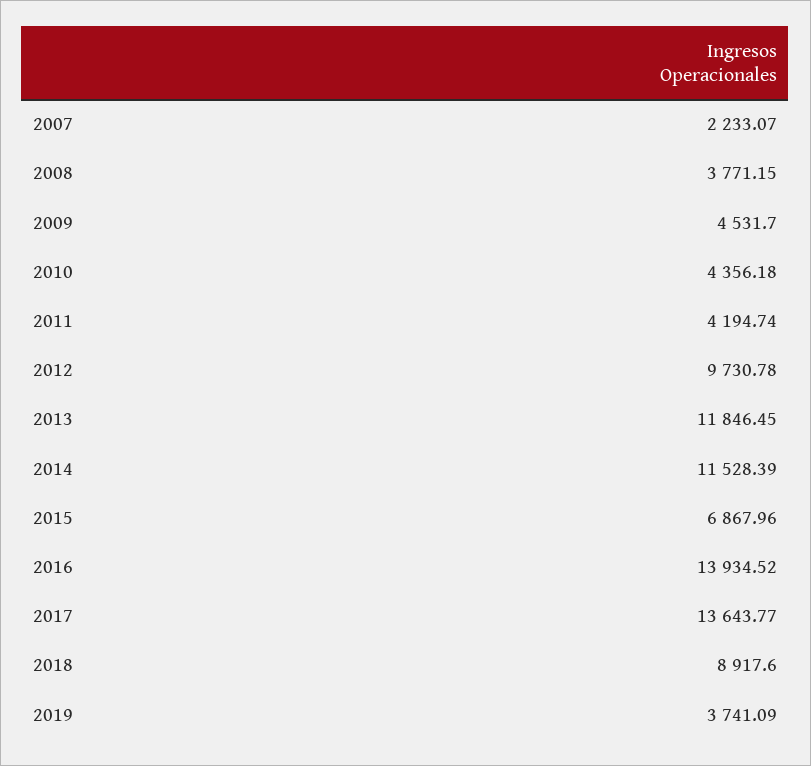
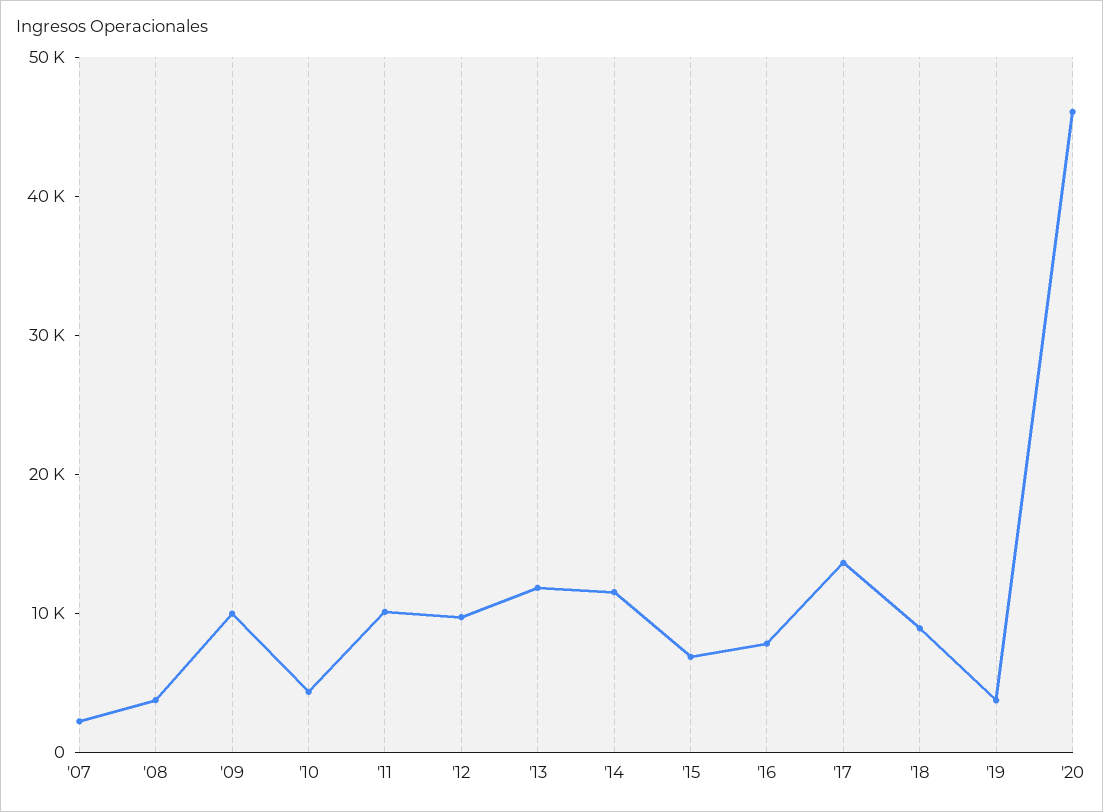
2009: 4531.7 -> 10000
2011: 4194.74 -> 10000
2016: 13934.52 -> 8000
'20: none -> 46000

